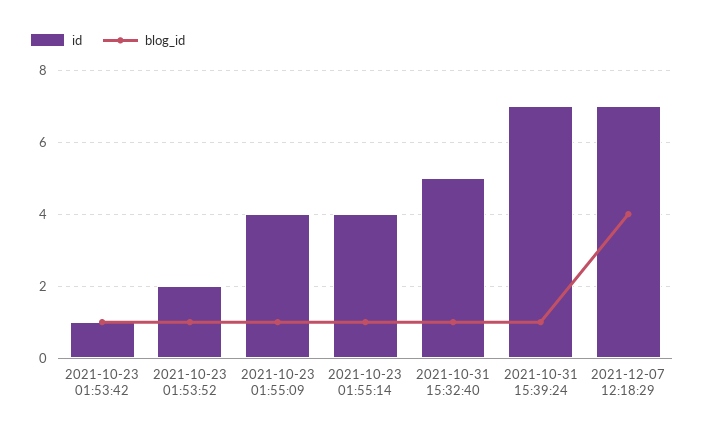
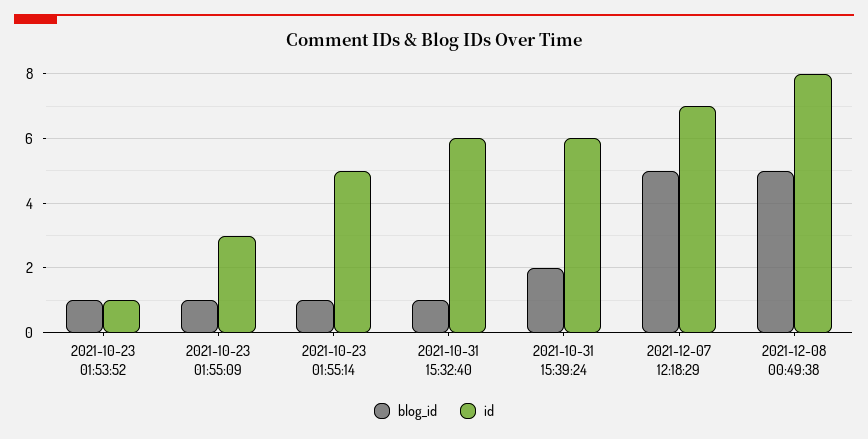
id, 2021-10-23 01:53:42: 1 -> none
blog_id, 2021-10-23 01:53:42: 1 -> none
id, 2021-10-23 01:53:52: 2 -> 1
id, 2021-10-23 01:55:09: 4 -> 3
id, 2021-10-23 01:55:14: 4 -> 5
id, 2021-10-31 15:32:40: 5 -> 6
id, 2021-10-31 15:39:24: 7 -> 6
blog_id, 2021-10-31 15:39:24: 1 -> 2
blog_id, 2021-12-07 12:18:29: 4 -> 5
blog_id, 2021-12-08 00:49:38: none -> 5
id, 2021-12-08 00:49:38: none -> 8

